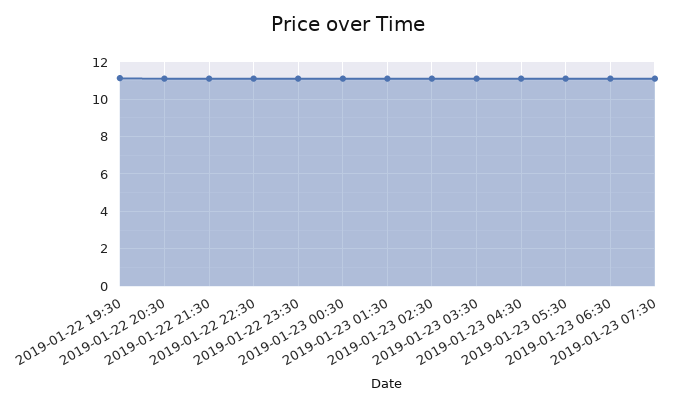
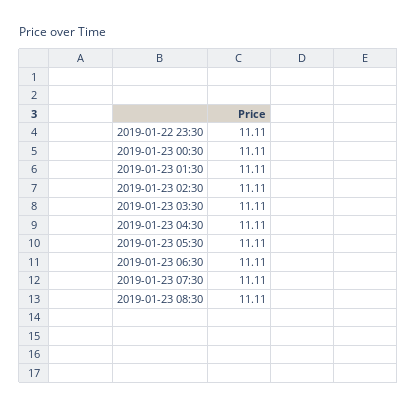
2019-01-22 19:30: 11 -> none
2019-01-22 20:30: 11 -> none
2019-01-22 21:30: 11 -> none
2019-01-22 22:30: 11 -> none
2019-01-23 08:30: none -> 11.11

